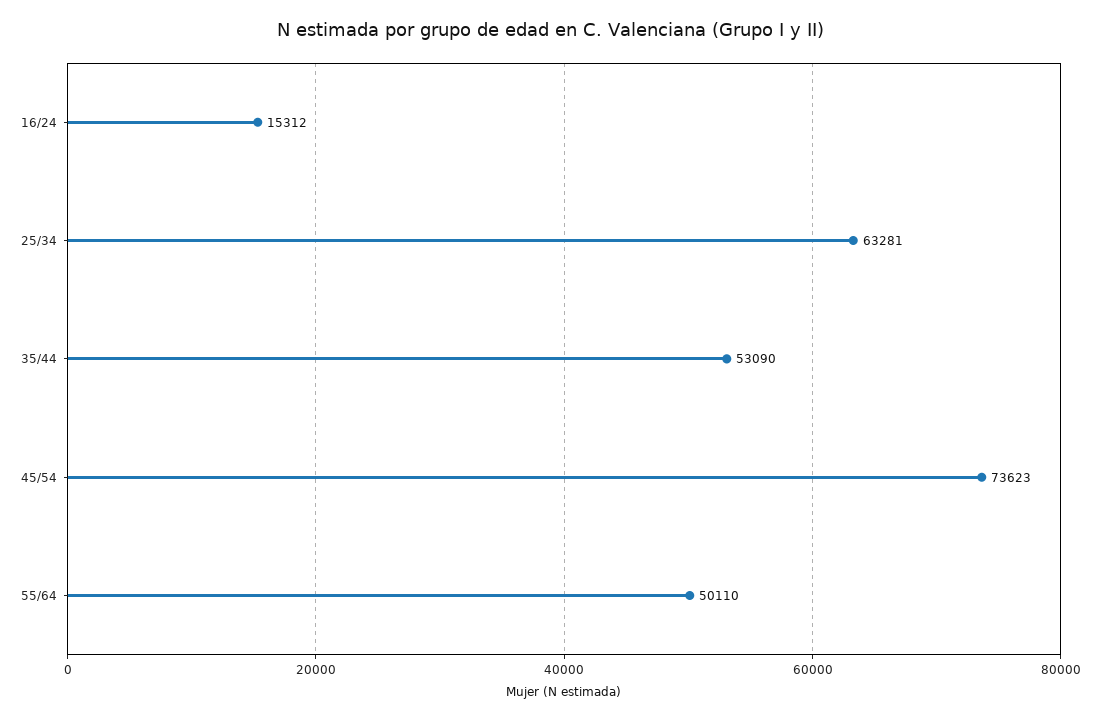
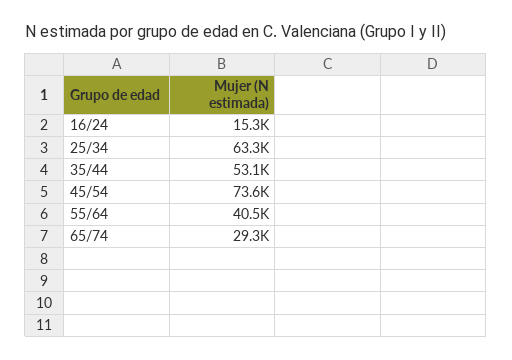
55/64: 50110 -> 40500
65/74: none -> 29300

